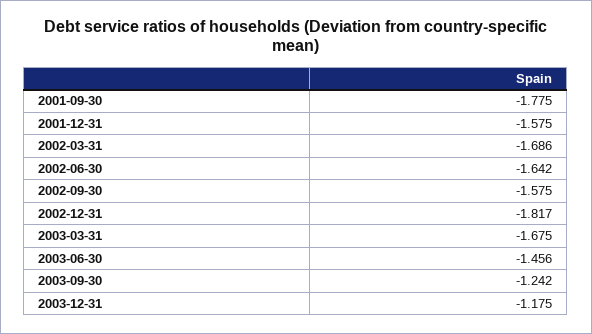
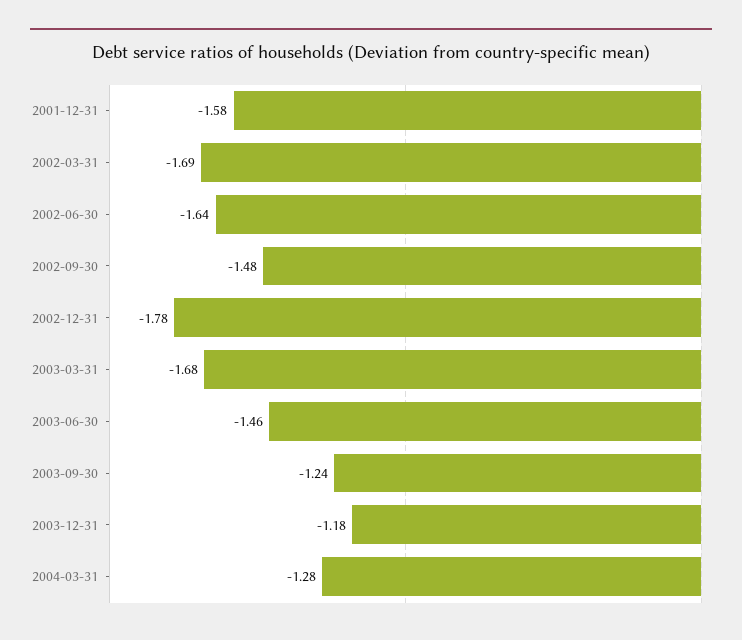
2001-09-30: -1.775 -> none
2002-09-30: -1.575 -> -1.48
2002-12-31: -1.817 -> -1.78
2004-03-31: none -> -1.28

